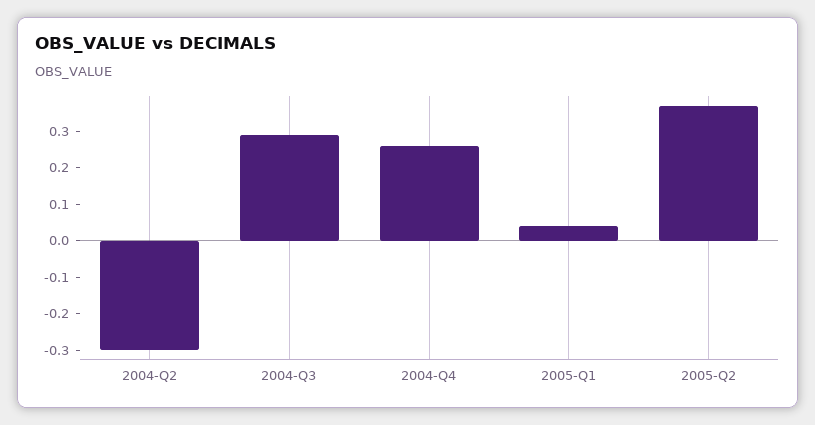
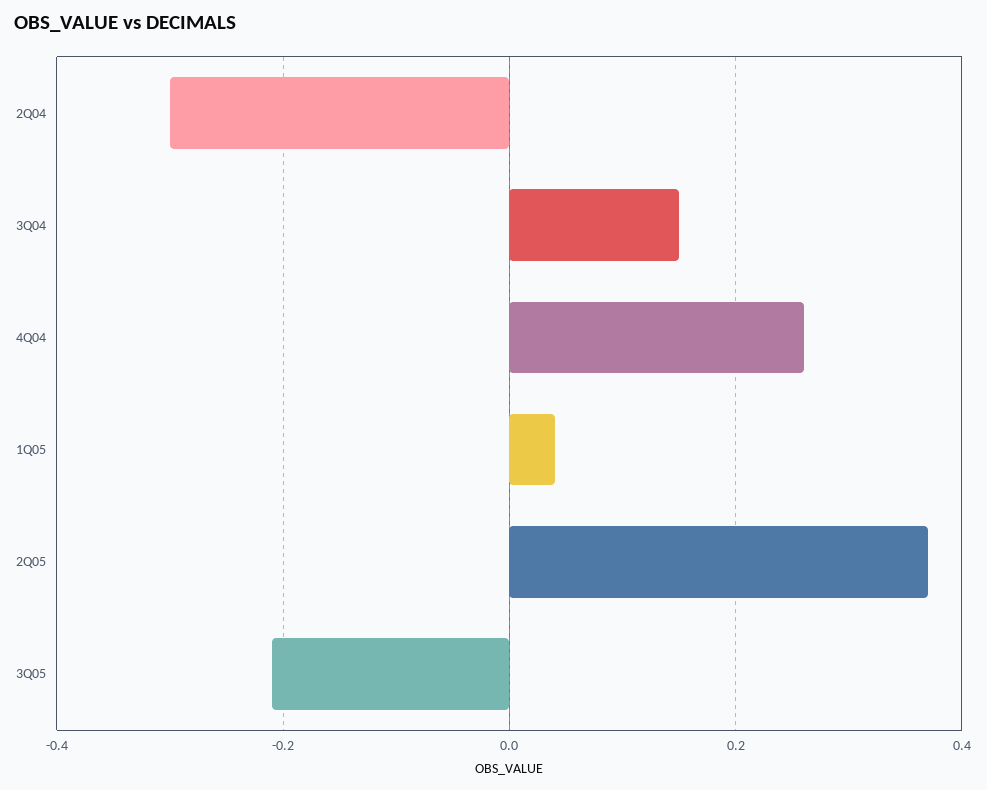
2004-Q3: 0.3 -> 0.15
3Q05: none -> -0.2

